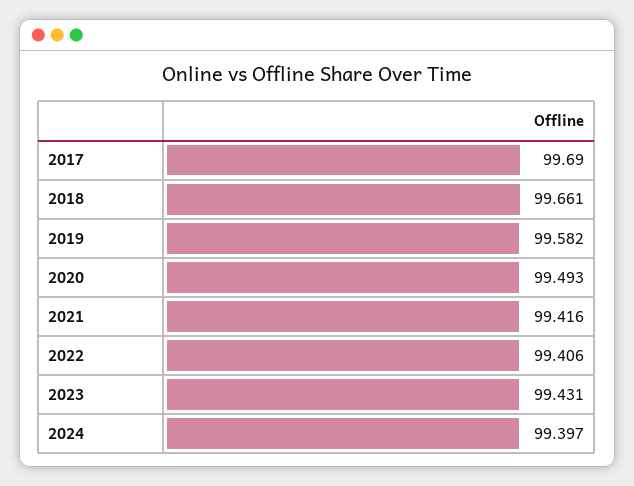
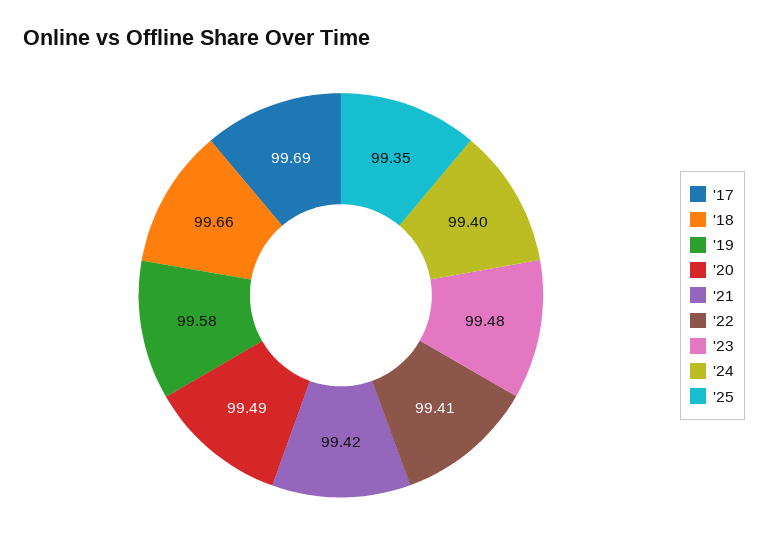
2023: 99.431 -> 99.48
'25: none -> 99.35

